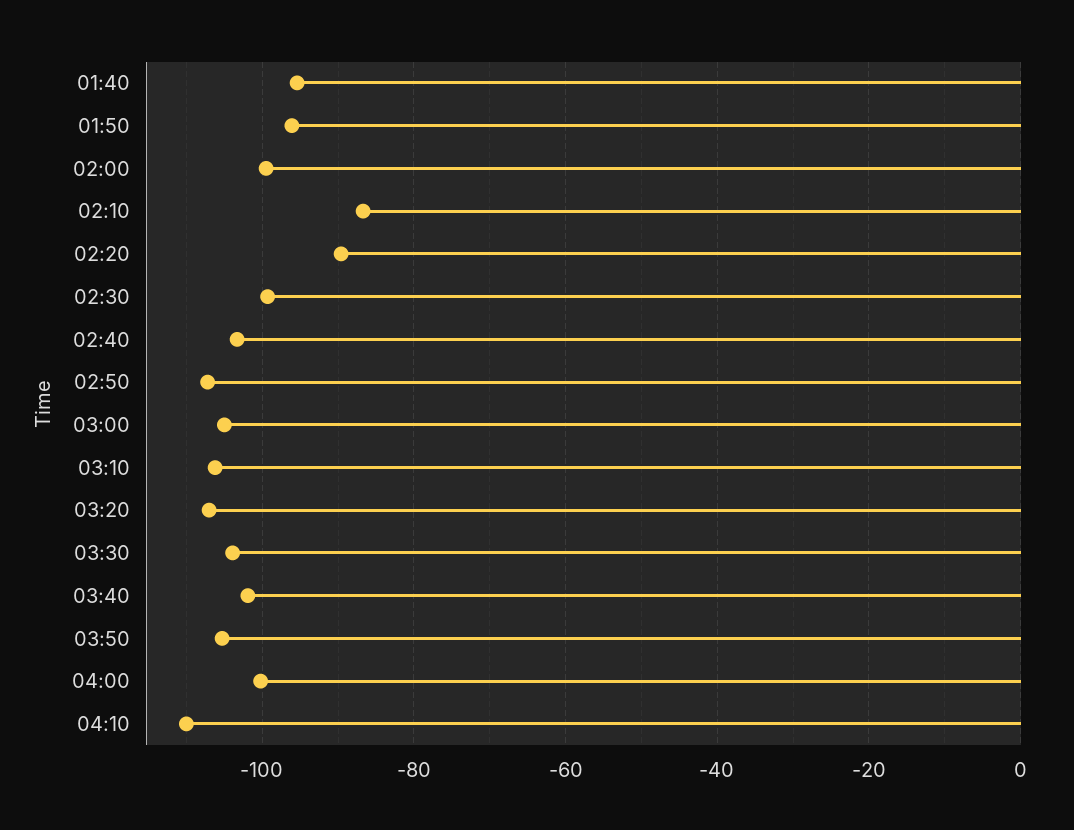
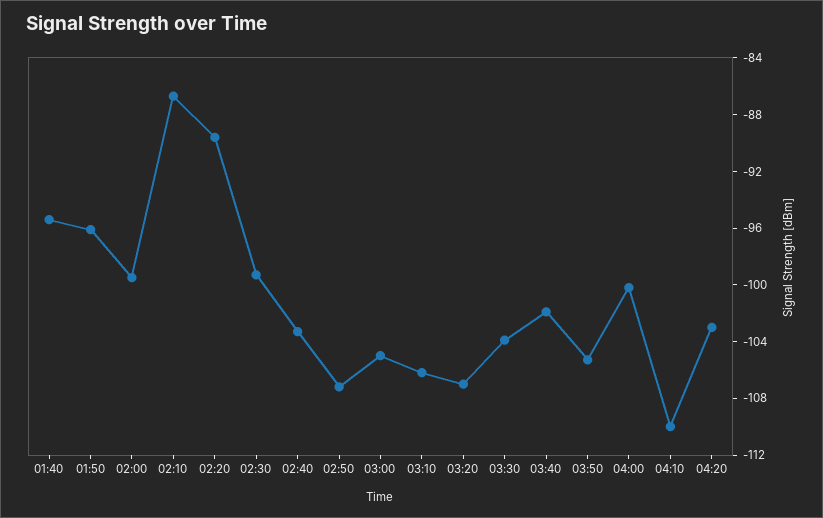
04:20: none -> -103

